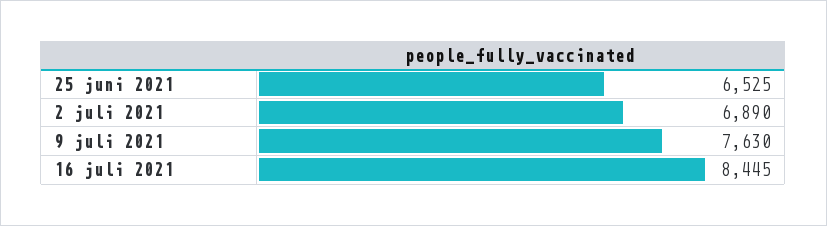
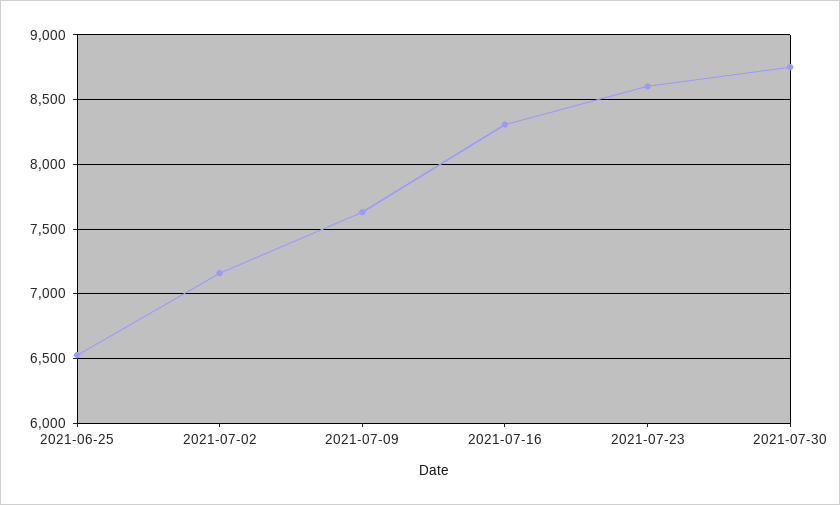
2 juli 2021: 6890 -> 7150
16 juli 2021: 8445 -> 8300
2021-07-23: none -> 8600
2021-07-30: none -> 8750

